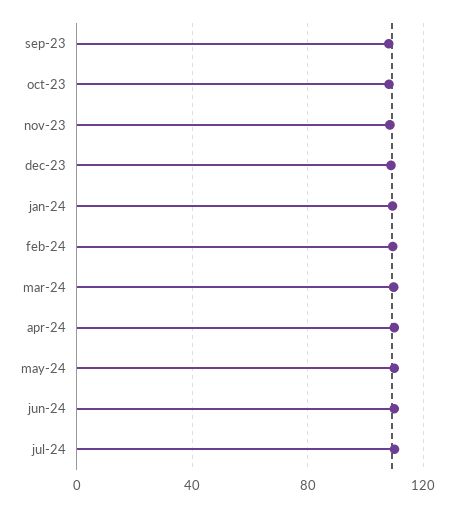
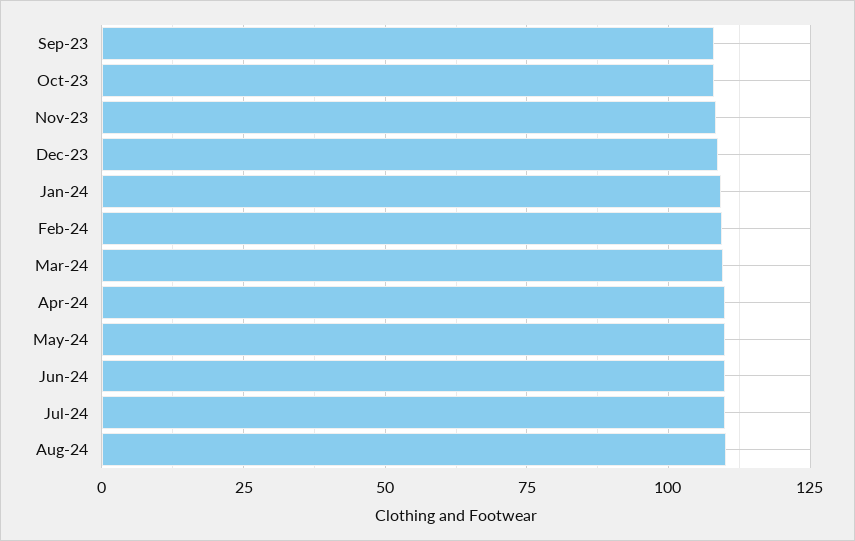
Aug-24: none -> 110

